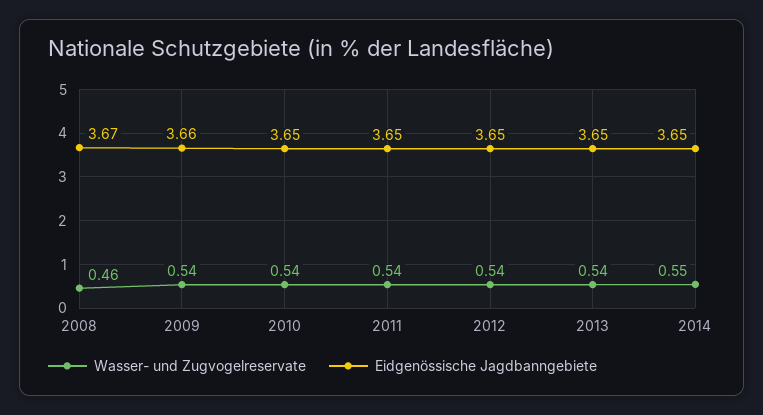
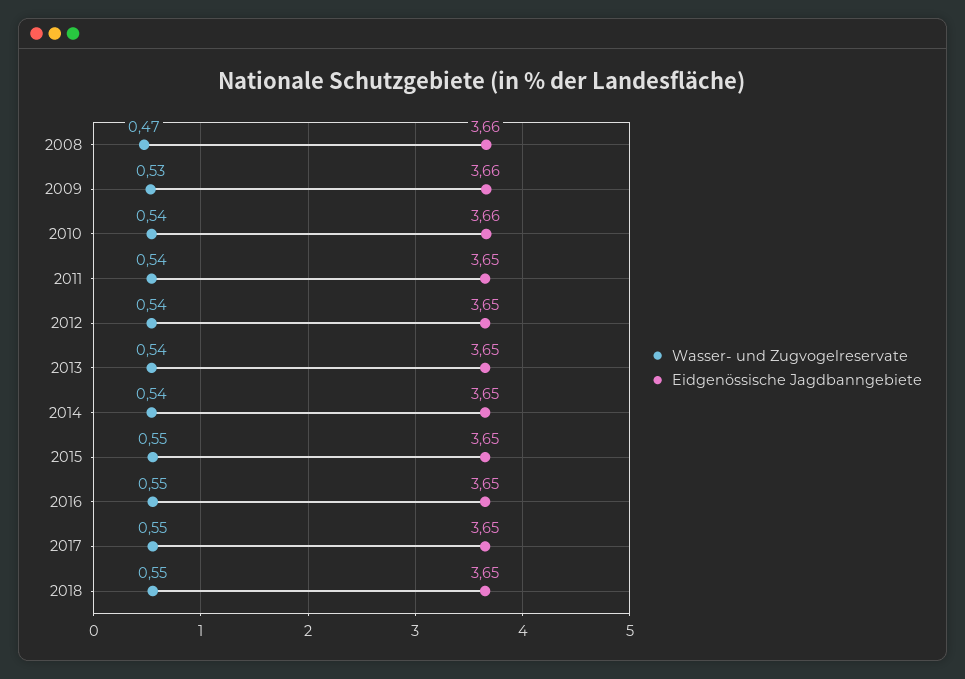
Wasser- und Zugvogelreservate, 2008: 0.46 -> 0.47
Eidgenössische Jagdbanngebiete, 2008: 3.67 -> 3.66
Wasser- und Zugvogelreservate, 2009: 0.54 -> 0.53
Eidgenössische Jagdbanngebiete, 2010: 3.65 -> 3.66
Wasser- und Zugvogelreservate, 2014: 0.55 -> 0.54
Wasser- und Zugvogelreservate, 2015: none -> 0.55
Eidgenössische Jagdbanngebiete, 2015: none -> 3.65
Wasser- und Zugvogelreservate, 2016: none -> 0.55
Eidgenössische Jagdbanngebiete, 2016: none -> 3.65
Wasser- und Zugvogelreservate, 2017: none -> 0.55
Eidgenössische Jagdbanngebiete, 2017: none -> 3.65
Wasser- und Zugvogelreservate, 2018: none -> 0.55
Eidgenössische Jagdbanngebiete, 2018: none -> 3.65

